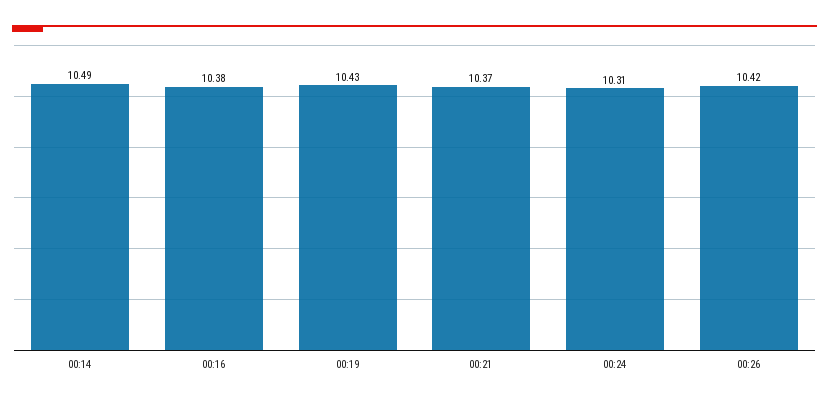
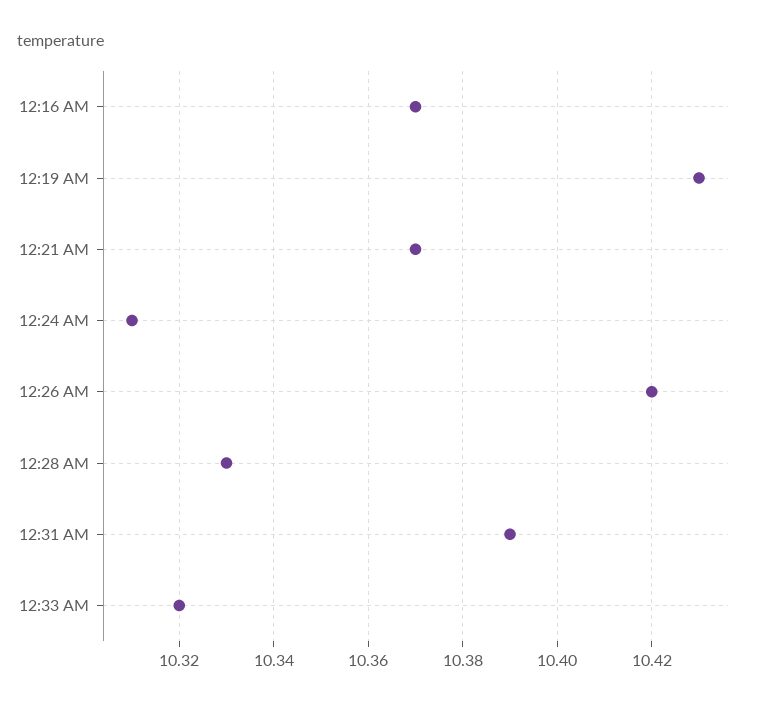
00:14: 10.49 -> none
00:16: 10.38 -> 10.37
12:28 AM: none -> 10.33
12:31 AM: none -> 10.39
12:33 AM: none -> 10.32

